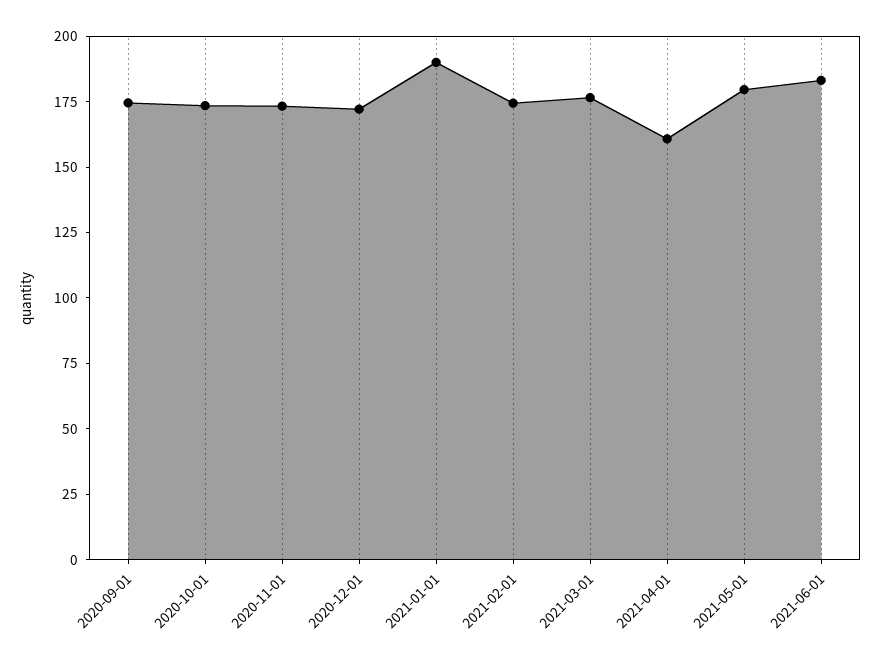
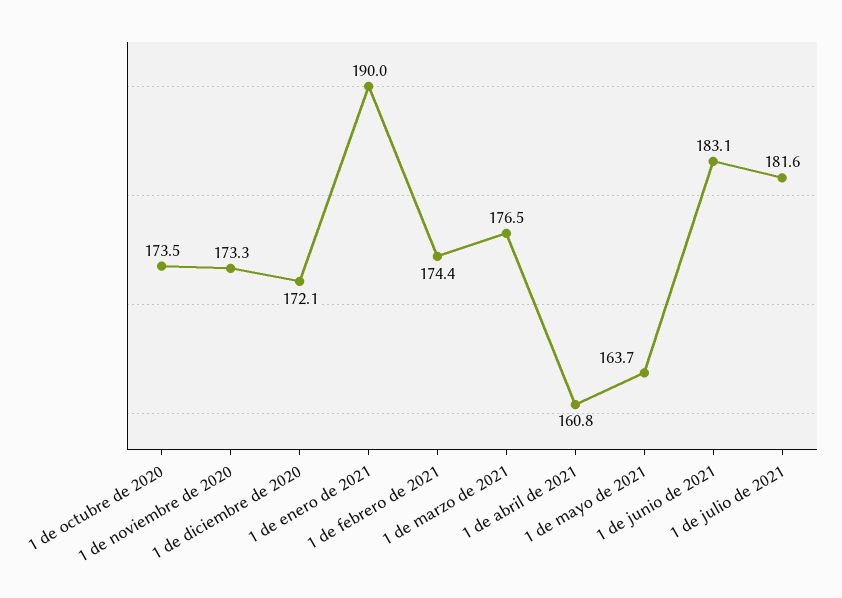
2020-09-01: 175 -> none
2021-05-01: 180 -> 163.7
1 de julio de 2021: none -> 181.6

